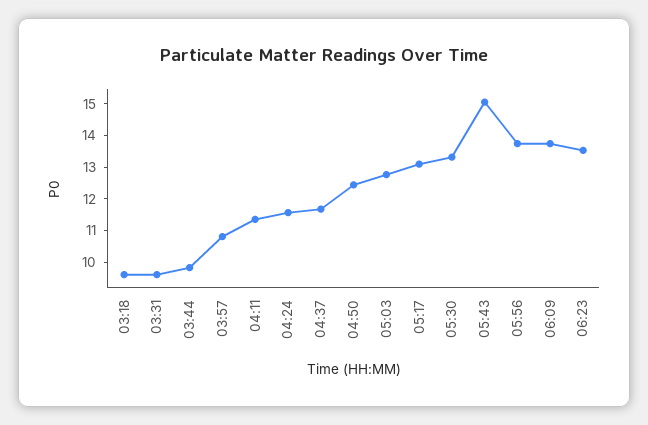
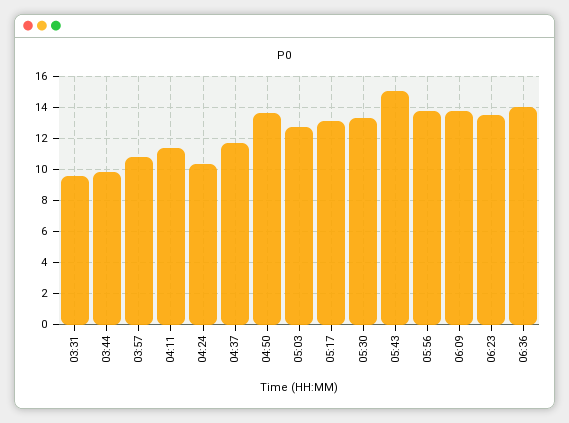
03:18: 9.5 -> none
04:24: 11.5 -> 10.5
04:50: 12.5 -> 13.5
06:36: none -> 14

